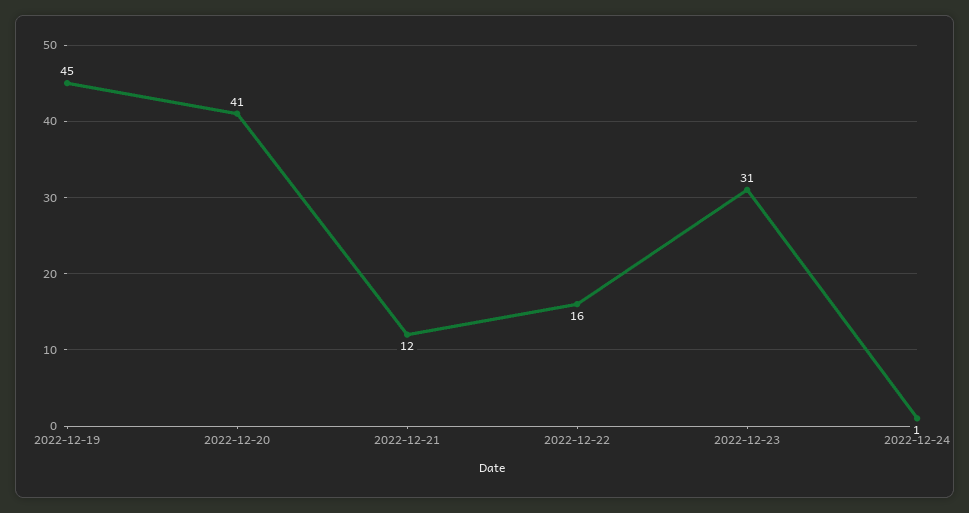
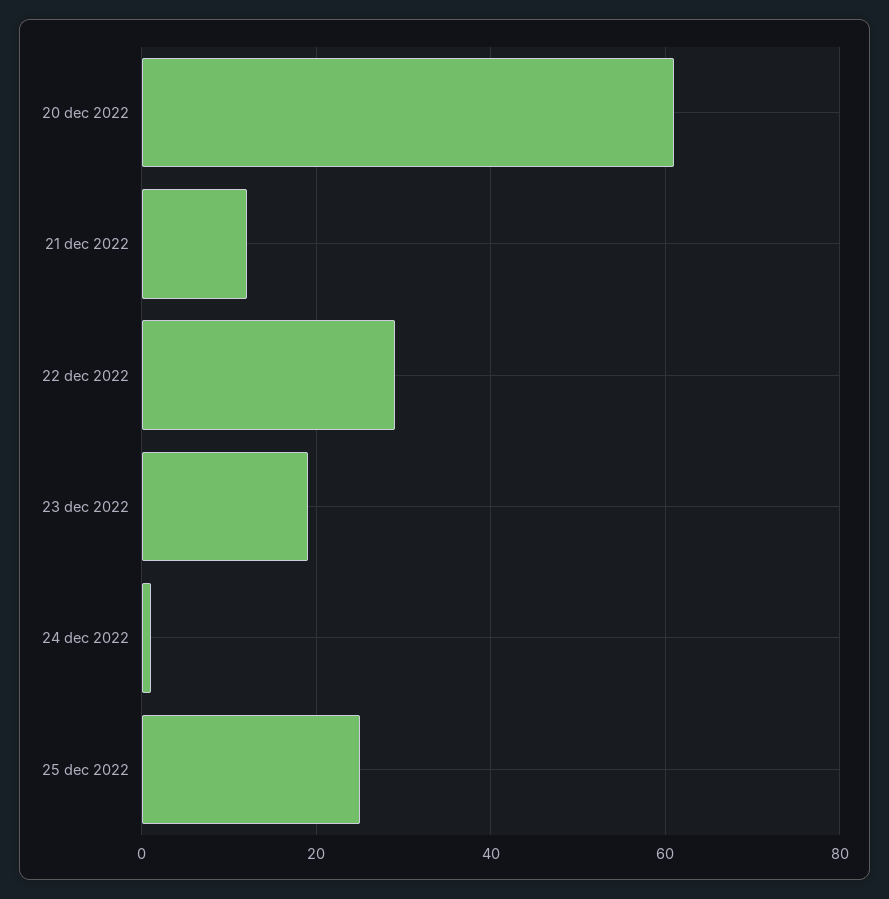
2022-12-19: 45 -> none
2022-12-20: 41 -> 60
2022-12-22: 16 -> 30
2022-12-23: 31 -> 20
25 dec 2022: none -> 25

